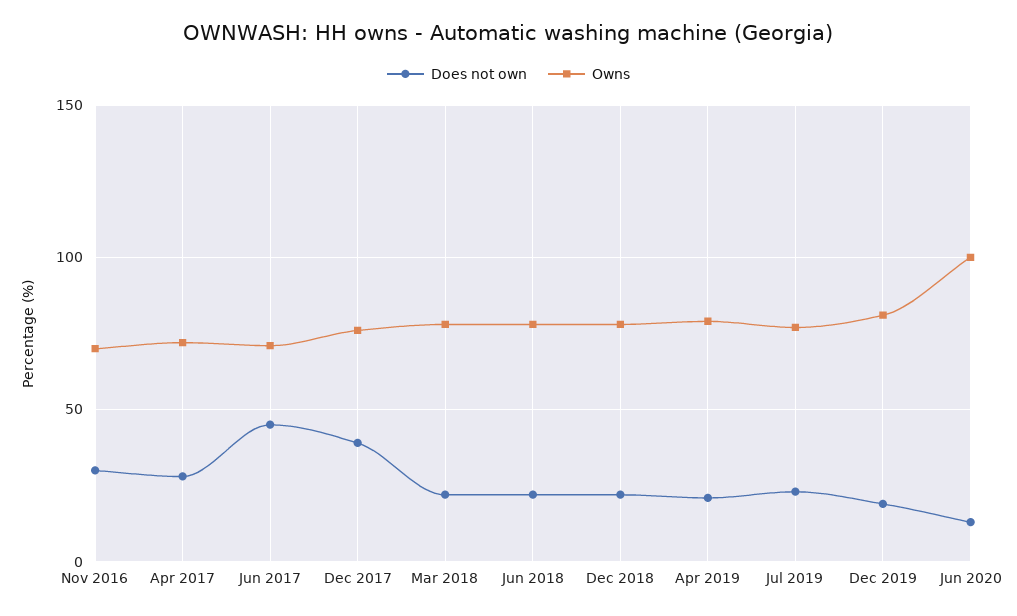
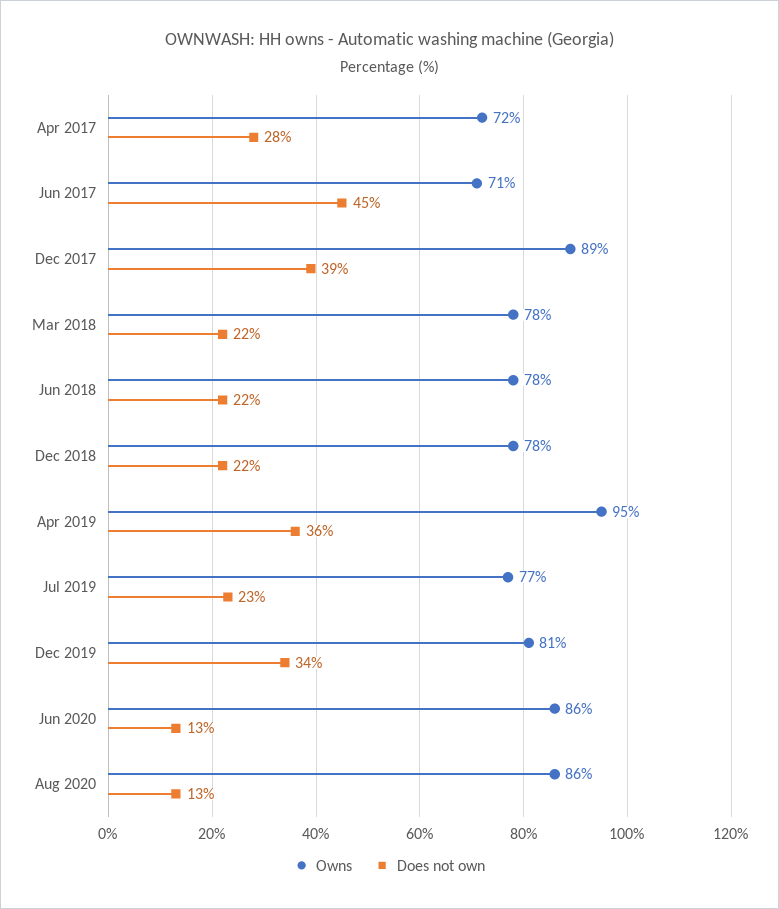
Does not own, Nov 2016: 30 -> none
Owns, Nov 2016: 70 -> none
Owns, Dec 2017: 75 -> 89
Does not own, Apr 2019: 20 -> 36
Owns, Apr 2019: 80 -> 95
Does not own, Dec 2019: 20 -> 34
Owns, Jun 2020: 100 -> 86
Owns, Aug 2020: none -> 86
Does not own, Aug 2020: none -> 13

